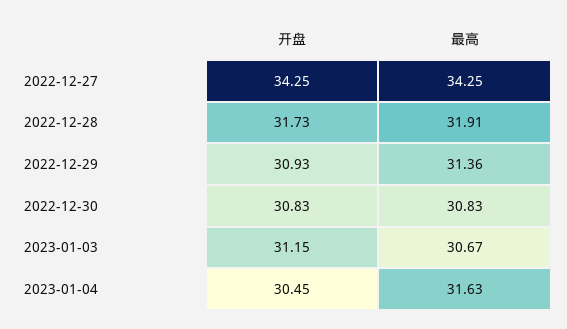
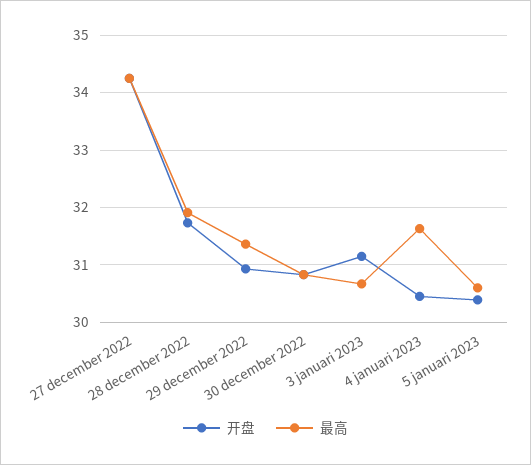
开盘, 5 januari 2023: none -> 30.4
最高, 5 januari 2023: none -> 30.6

